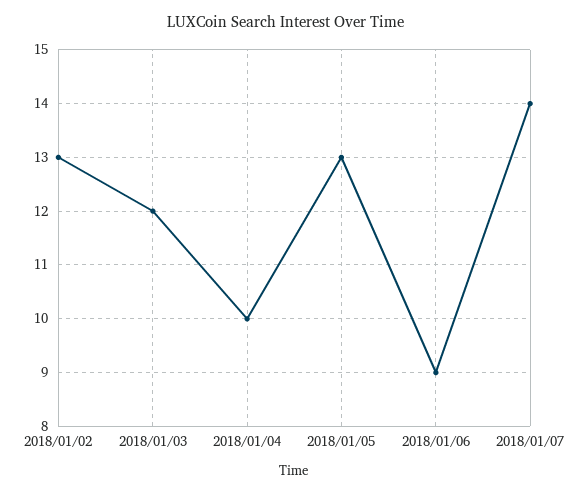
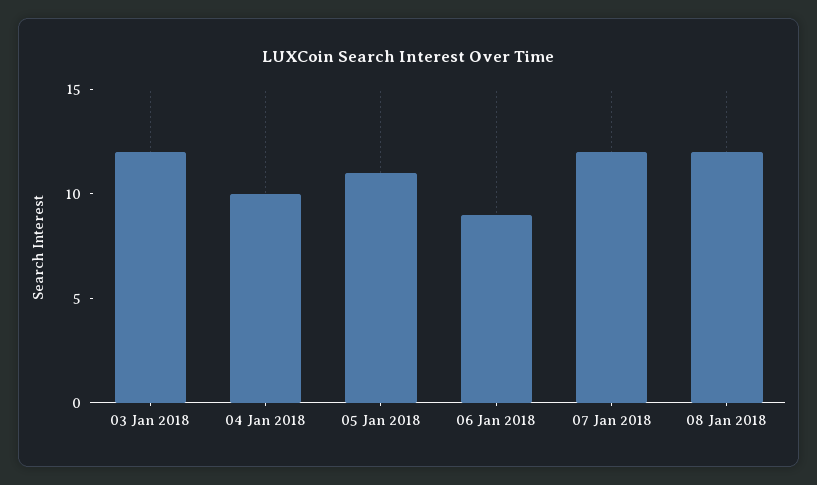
2018/01/02: 13 -> none
2018/01/05: 13 -> 11
2018/01/07: 14 -> 12
08 Jan 2018: none -> 12

